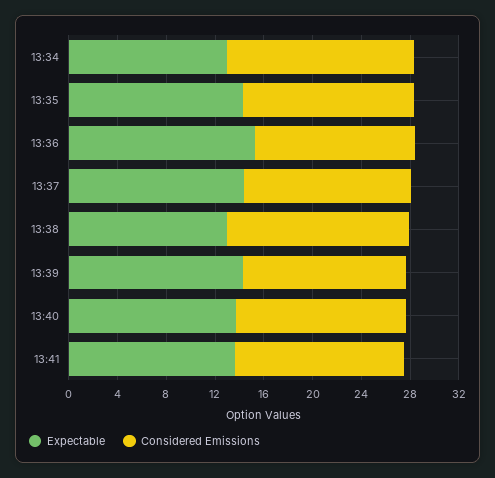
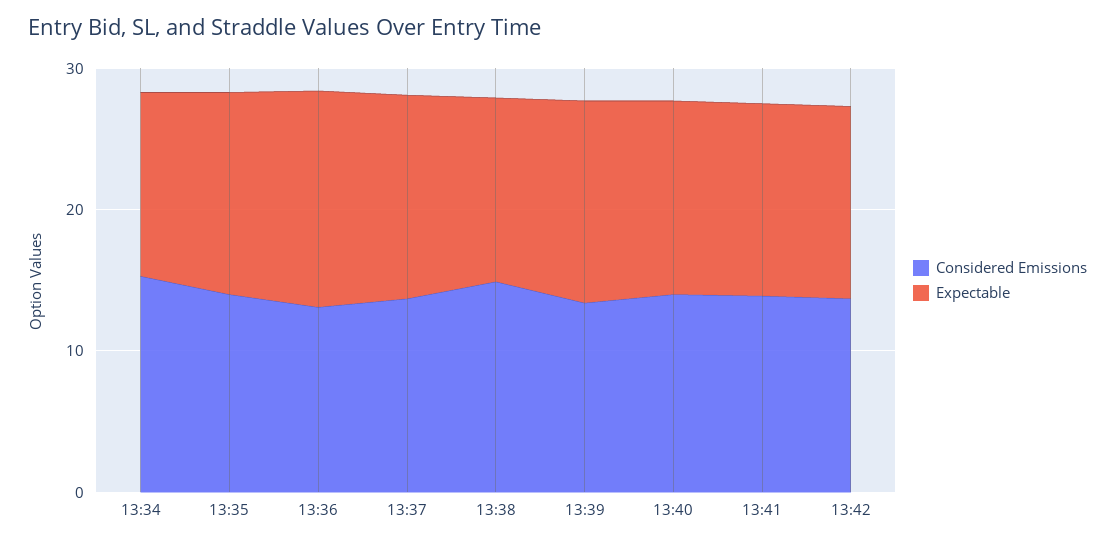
Considered Emissions, 13:42: none -> 14
Expectable, 13:42: none -> 14

